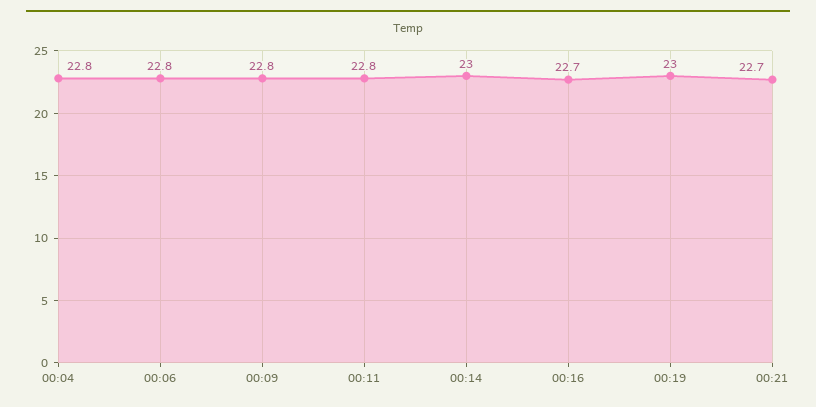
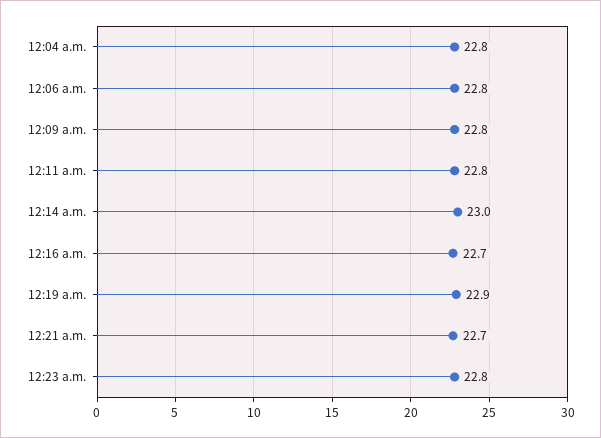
00:19: 23 -> 22.9
12:23 a.m.: none -> 22.8

